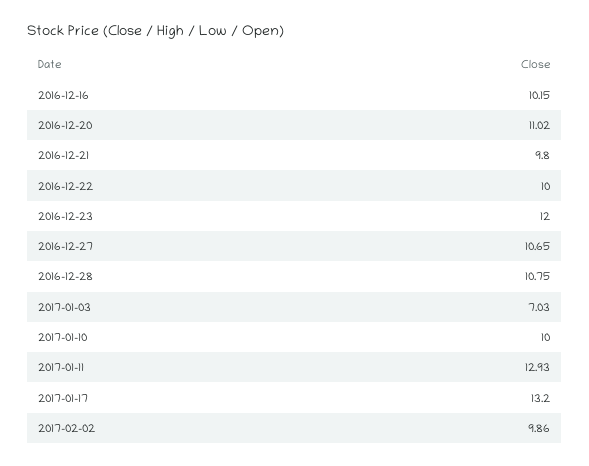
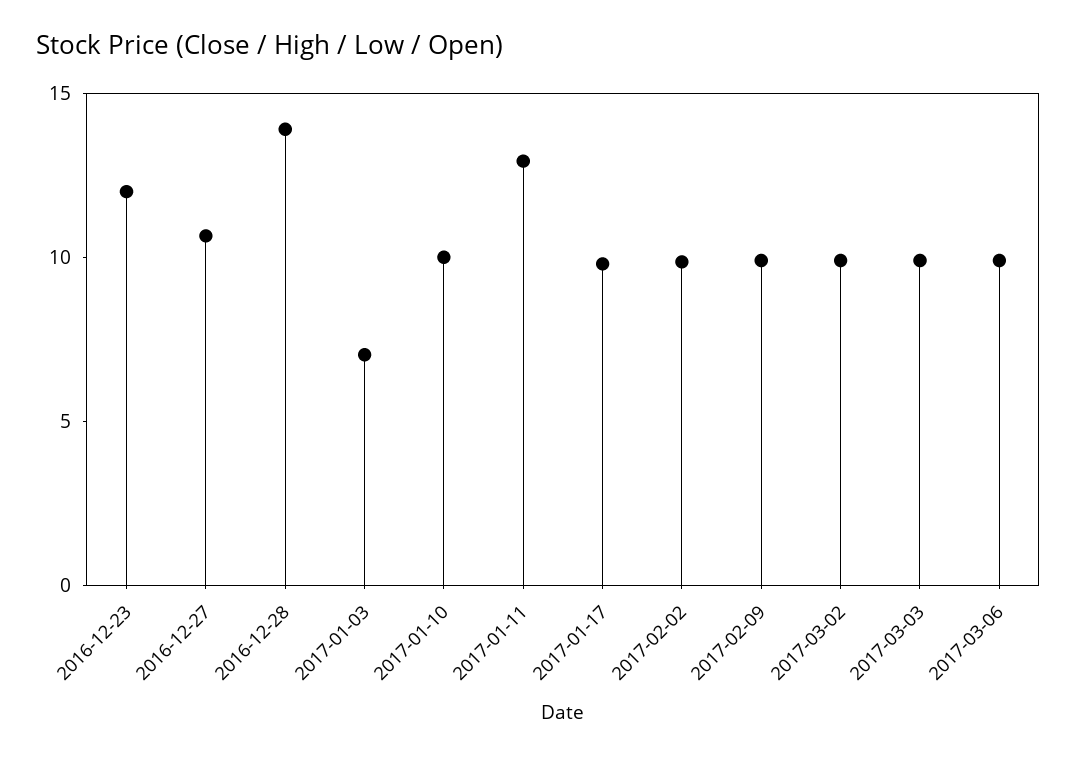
2016-12-16: 10.15 -> none
2016-12-20: 11.02 -> none
2016-12-21: 9.8 -> none
2016-12-22: 10 -> none
2016-12-28: 10.75 -> 14
2017-01-17: 13.2 -> 10
2017-02-09: none -> 10
2017-03-02: none -> 10
2017-03-03: none -> 10
2017-03-06: none -> 10

